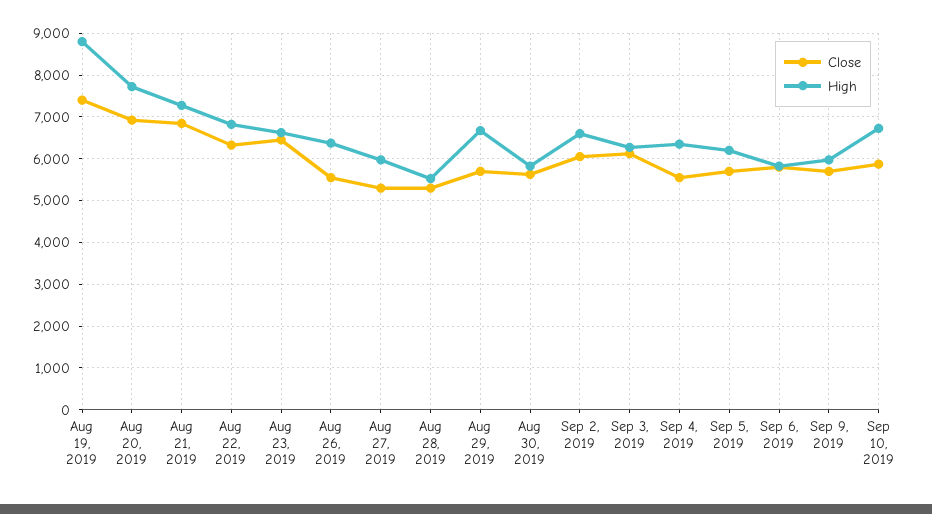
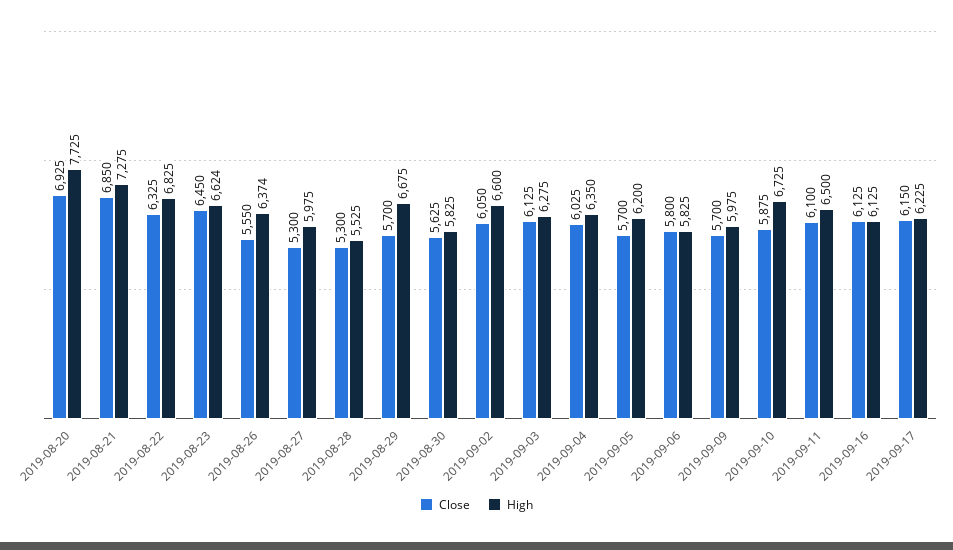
Close, Aug 19, 2019: 7400 -> none
High, Aug 19, 2019: 8800 -> none
Close, Sep 4, 2019: 5600 -> 6025
Close, 2019-09-11: none -> 6100
High, 2019-09-11: none -> 6500
Close, 2019-09-16: none -> 6125
High, 2019-09-16: none -> 6125
Close, 2019-09-17: none -> 6150
High, 2019-09-17: none -> 6225

